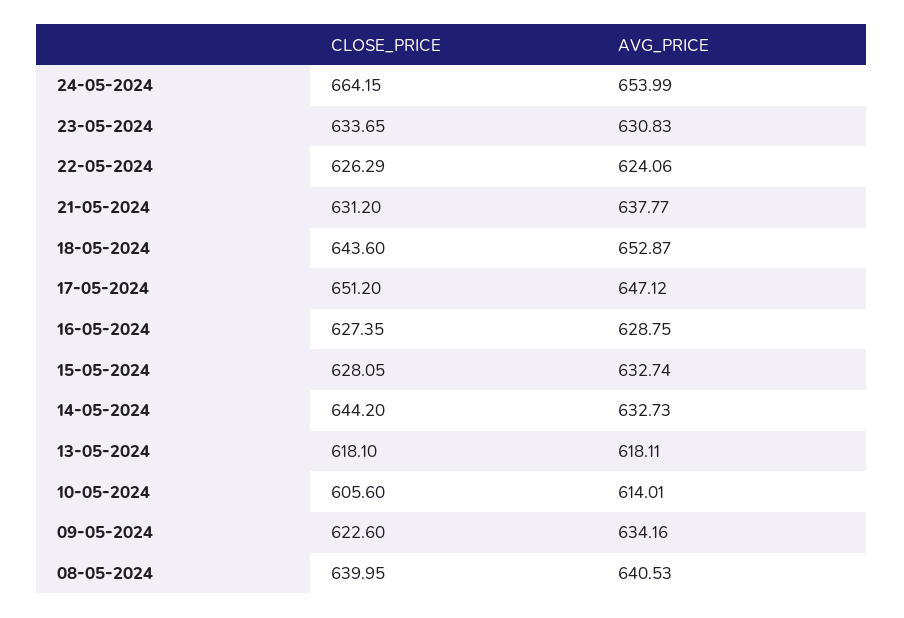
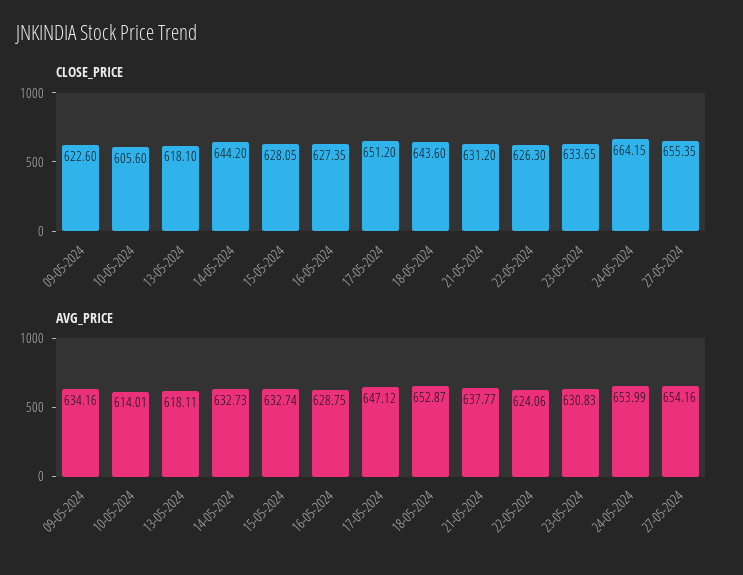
CLOSE_PRICE, 22-05-2024: 626.29 -> 626.3
CLOSE_PRICE, 08-05-2024: 639.95 -> none
AVG_PRICE, 08-05-2024: 640.53 -> none
CLOSE_PRICE, 27-05-2024: none -> 655.35
AVG_PRICE, 27-05-2024: none -> 654.16

